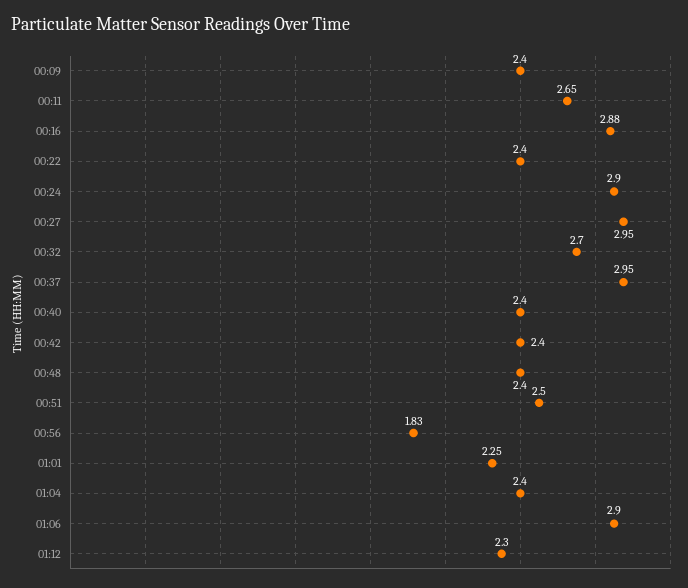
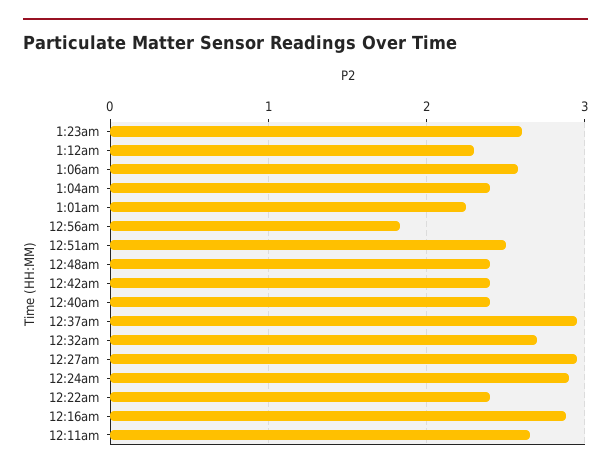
00:09: 2.4 -> none
01:06: 2.9 -> 2.6
1:23am: none -> 2.6

